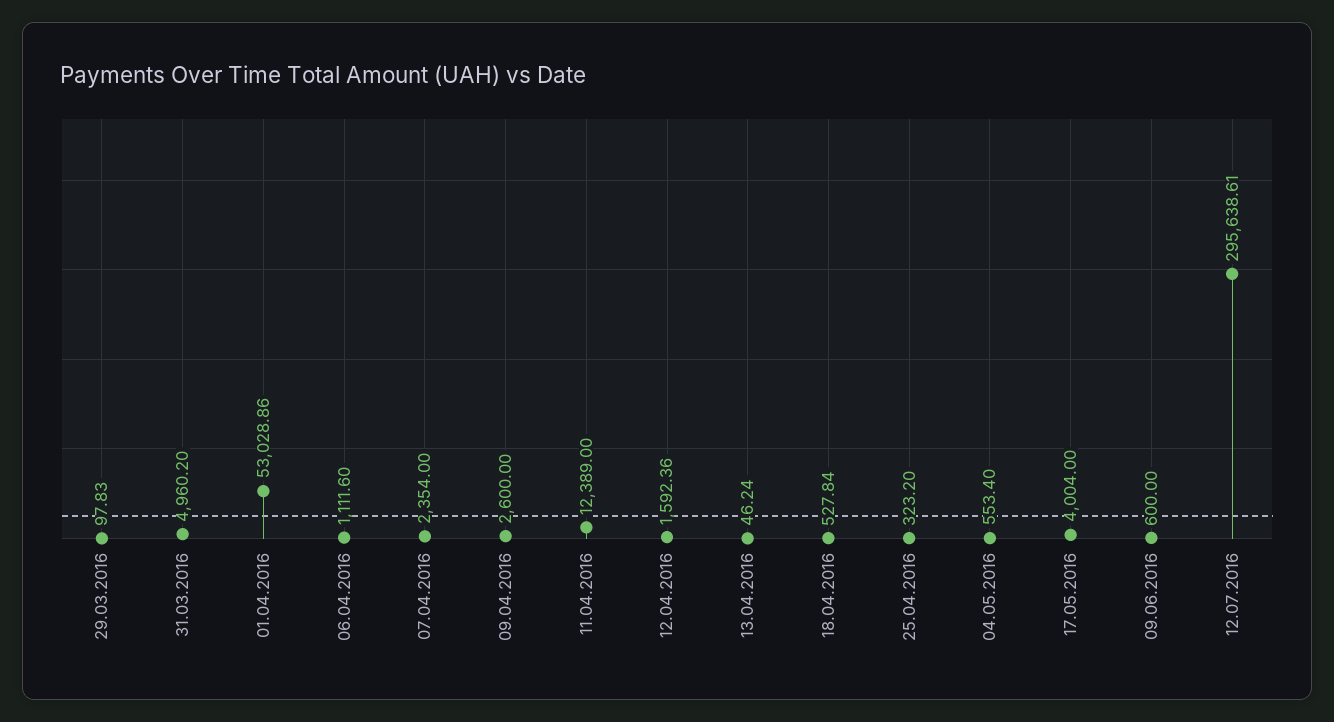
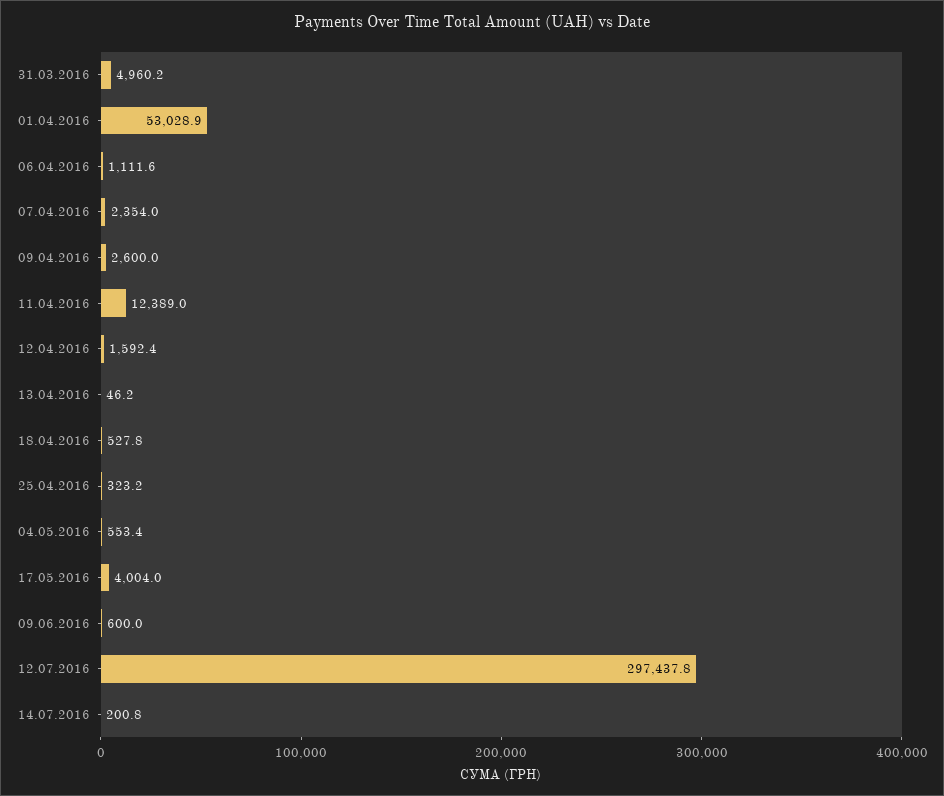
29.03.2016: 97.83 -> none
12.07.2016: 295638.61 -> 297437.8
14.07.2016: none -> 200.8

